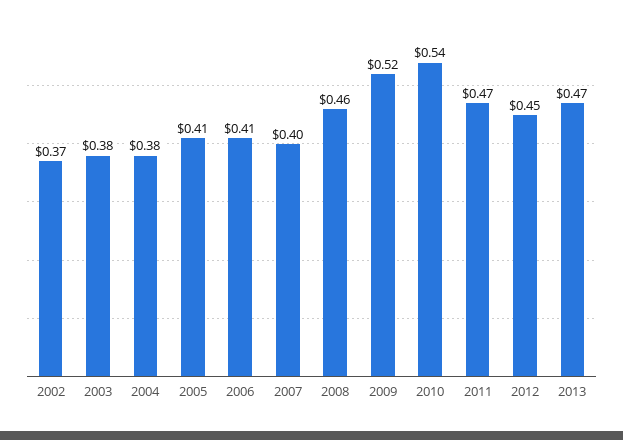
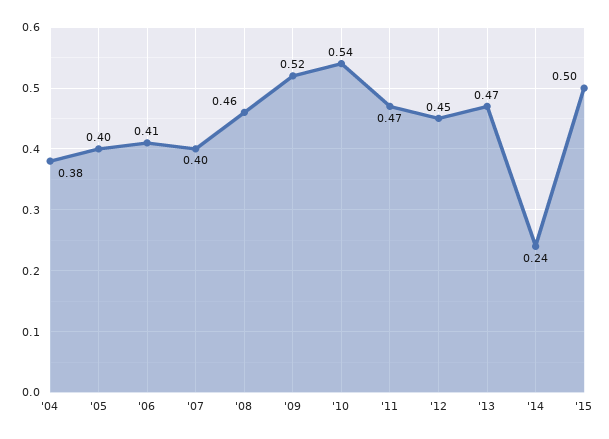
2002: 0.37 -> none
2003: 0.38 -> none
2005: 0.41 -> 0.4
'14: none -> 0.24
'15: none -> 0.5

